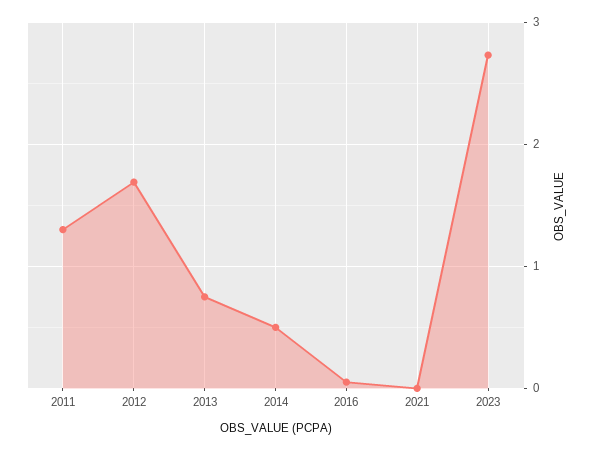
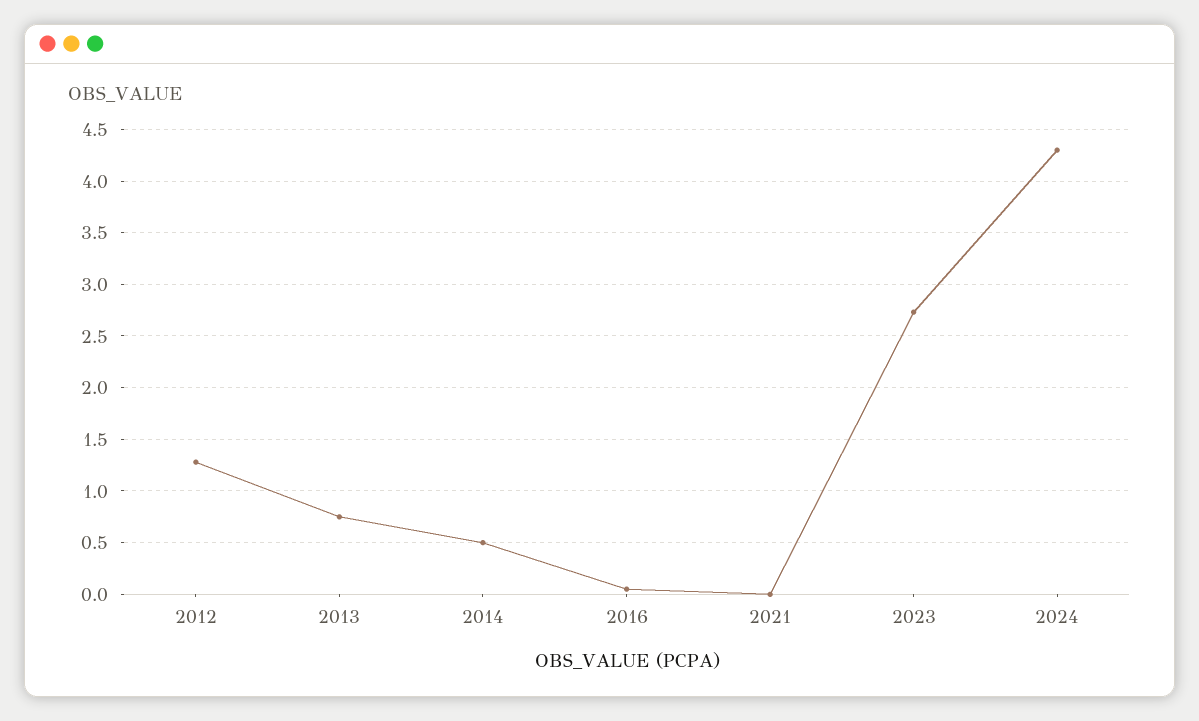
2011: 1.3 -> none
2012: 1.7 -> 1.3
2024: none -> 4.3

